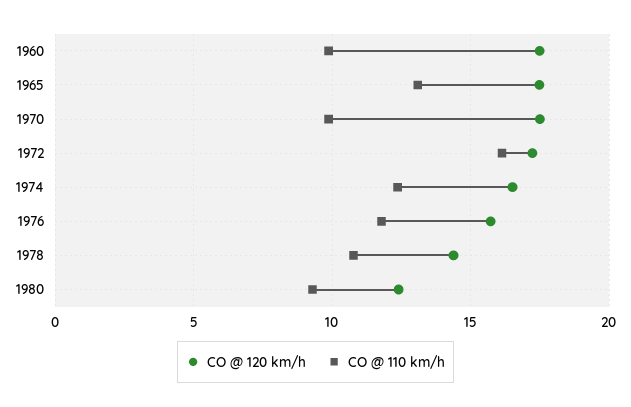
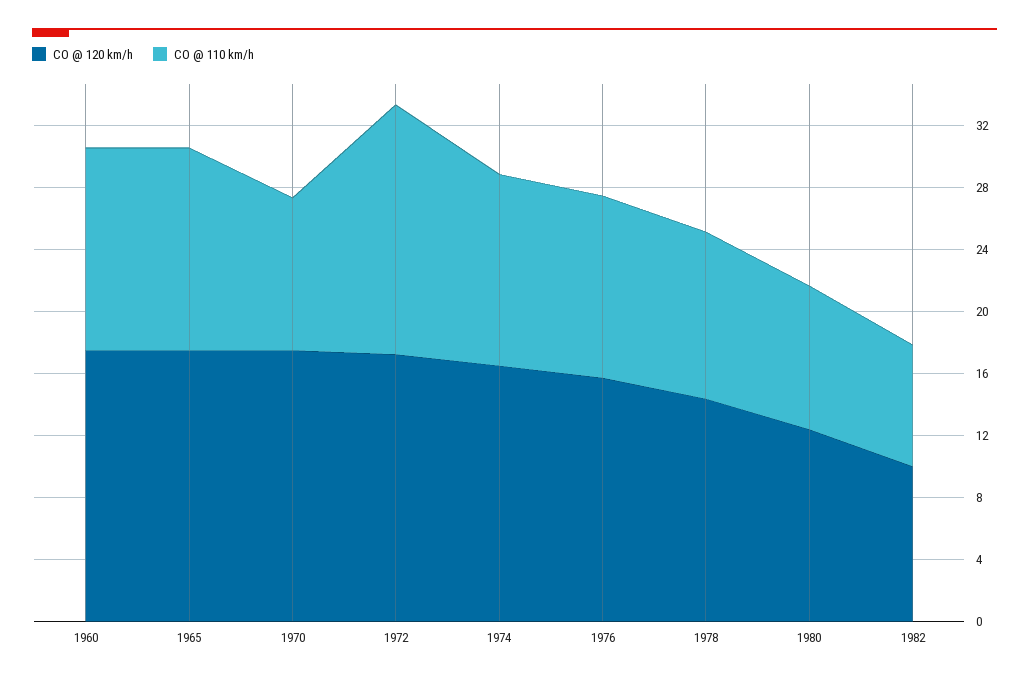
CO @ 110 km/h, 1960: 10 -> 13
CO @ 120 km/h, 1982: none -> 10
CO @ 110 km/h, 1982: none -> 8

